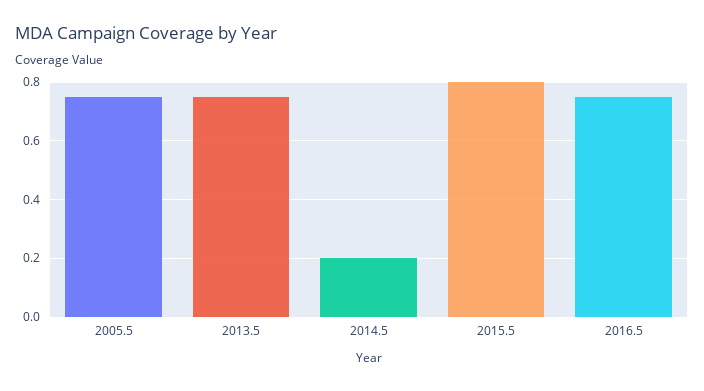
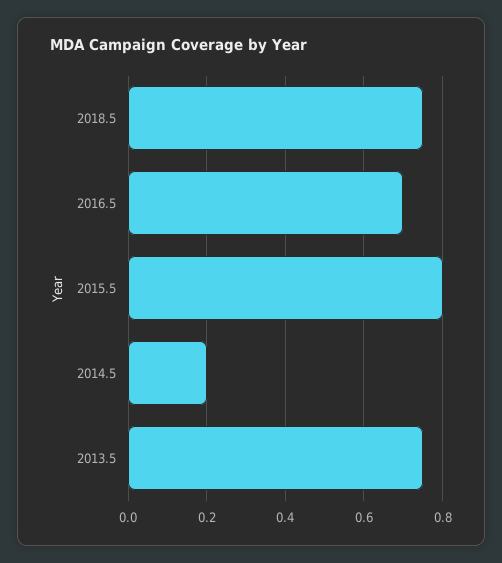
2005.5: 0.75 -> none
2016.5: 0.75 -> 0.7
2018.5: none -> 0.75

